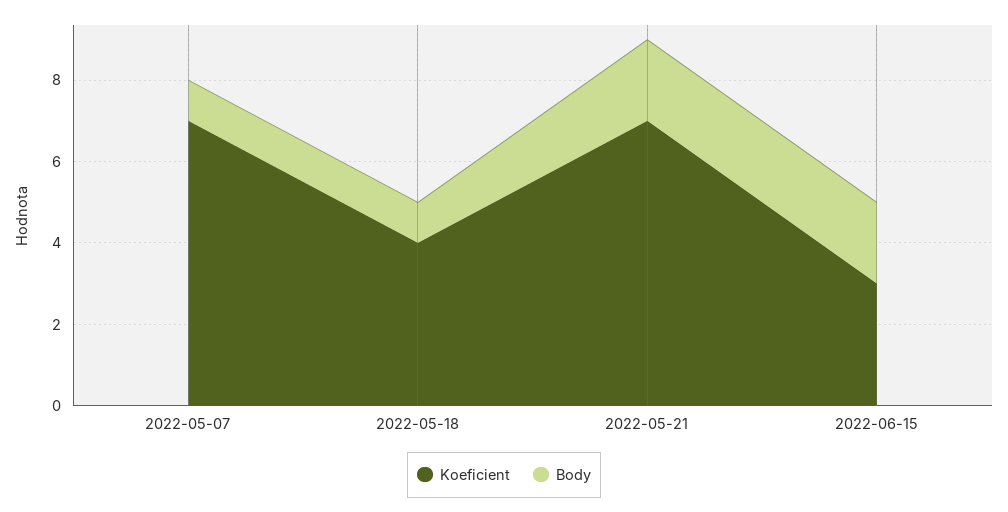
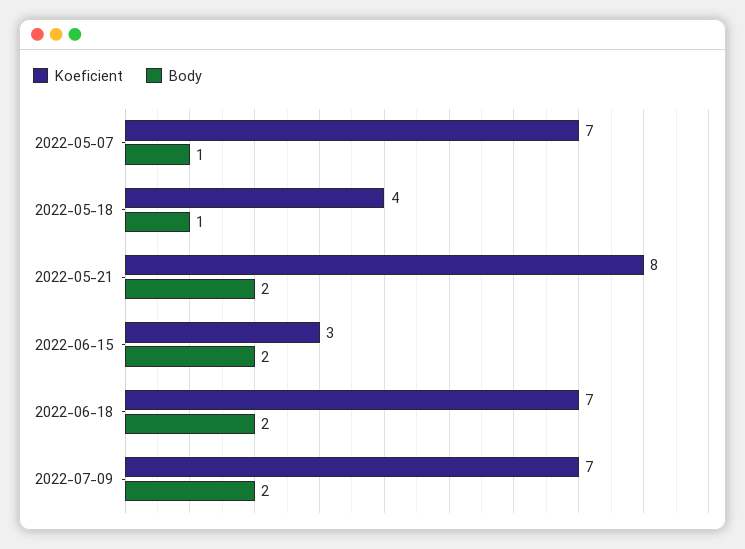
Koeficient, 2022-05-21: 7 -> 8
Koeficient, 2022-06-18: none -> 7
Body, 2022-06-18: none -> 2
Koeficient, 2022-07-09: none -> 7
Body, 2022-07-09: none -> 2

